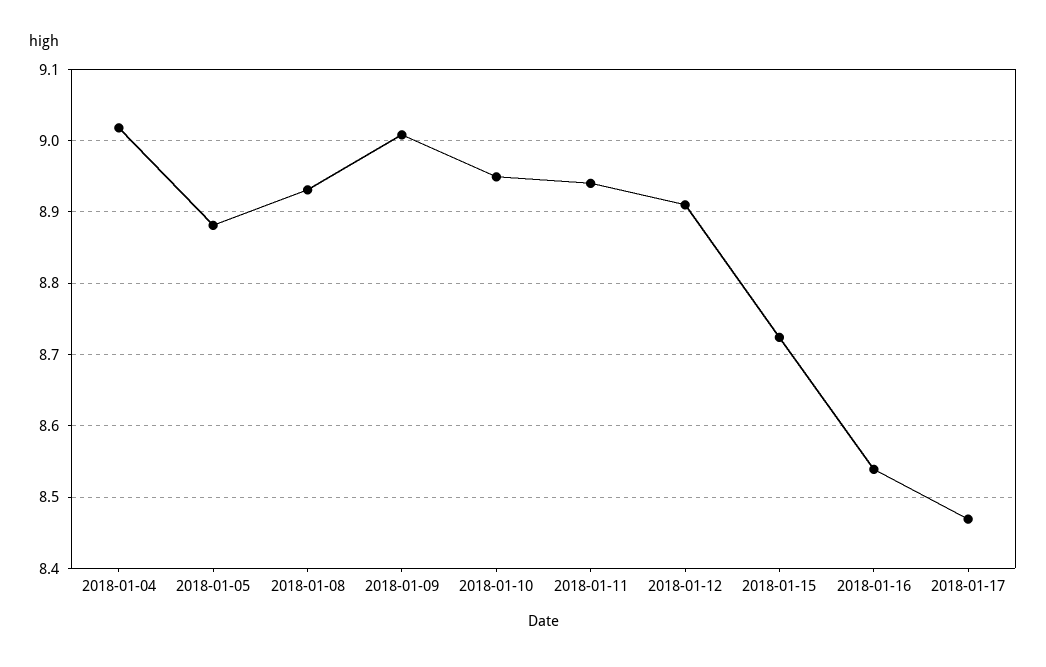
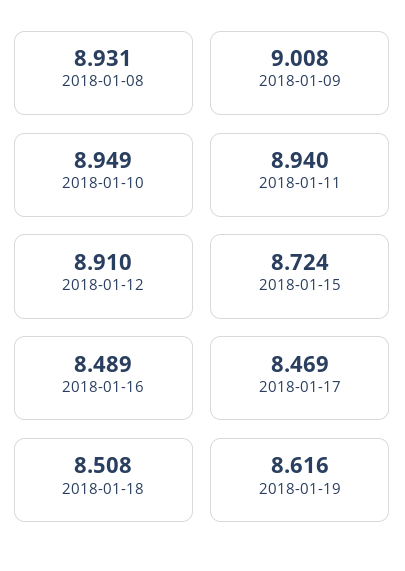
2018-01-04: 9.02 -> none
2018-01-05: 8.88 -> none
2018-01-16: 8.54 -> 8.489
2018-01-18: none -> 8.508
2018-01-19: none -> 8.616

